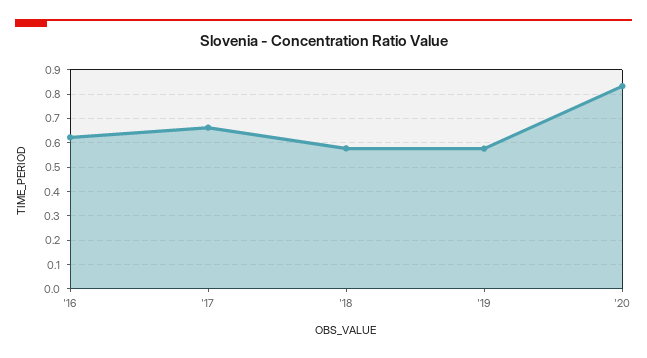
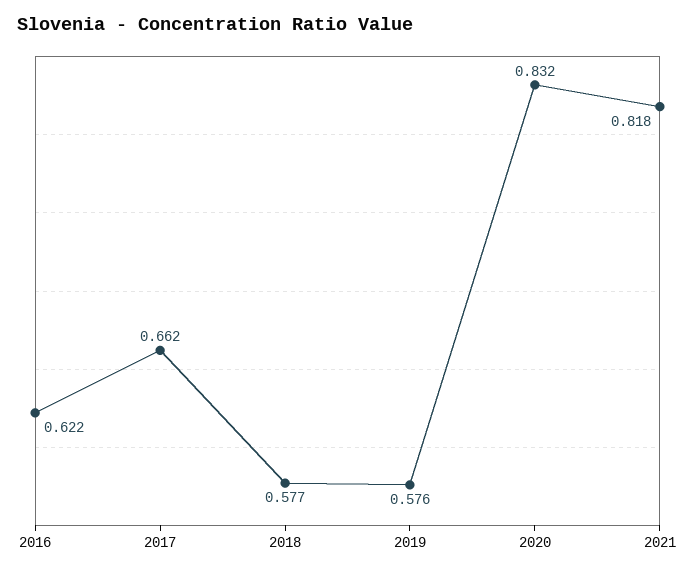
2021: none -> 0.818

